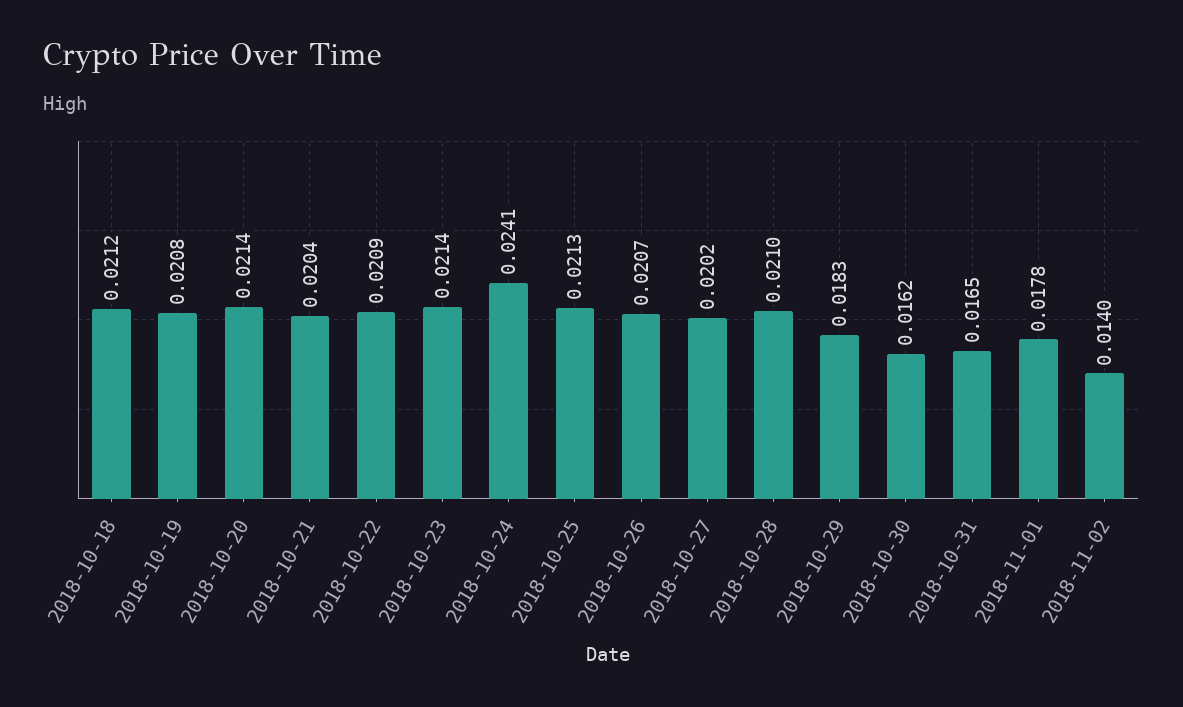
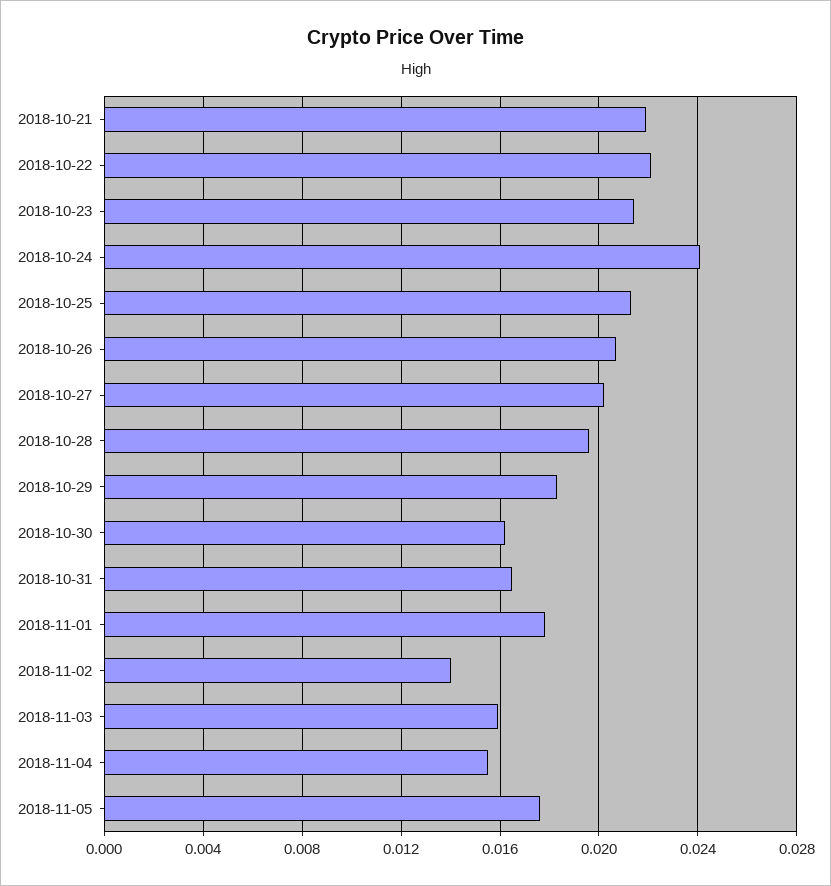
2018-10-18: 0.0212 -> none
2018-10-19: 0.0208 -> none
2018-10-20: 0.0214 -> none
2018-10-21: 0.0204 -> 0.022
2018-10-22: 0.0209 -> 0.022
2018-10-28: 0.021 -> 0.0195
2018-11-03: none -> 0.016
2018-11-04: none -> 0.0155
2018-11-05: none -> 0.0175

